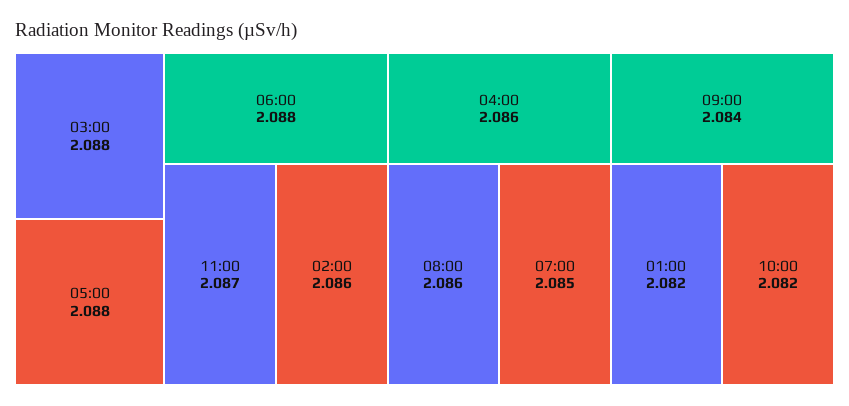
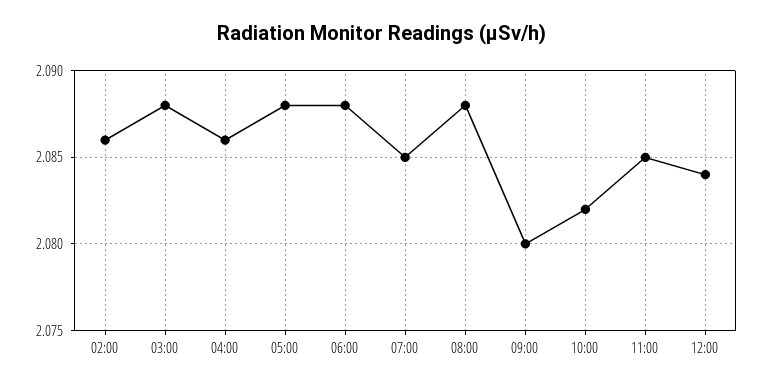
11:00: 2.087 -> 2.085
08:00: 2.086 -> 2.088
09:00: 2.084 -> 2.08
01:00: 2.082 -> none
12:00: none -> 2.084

